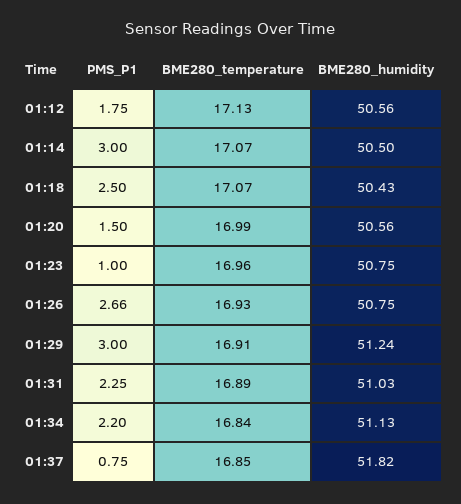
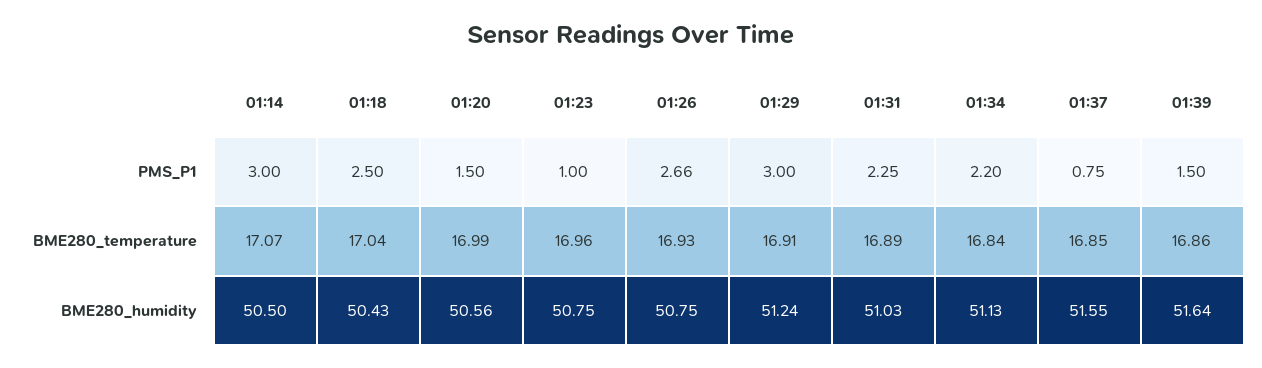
PMS_P1, 01:12: 1.75 -> none
BME280_temperature, 01:12: 17.13 -> none
BME280_humidity, 01:12: 50.56 -> none
BME280_temperature, 01:18: 17.07 -> 17.04
BME280_humidity, 01:37: 51.82 -> 51.55
PMS_P1, 01:39: none -> 1.5
BME280_temperature, 01:39: none -> 16.86
BME280_humidity, 01:39: none -> 51.64

